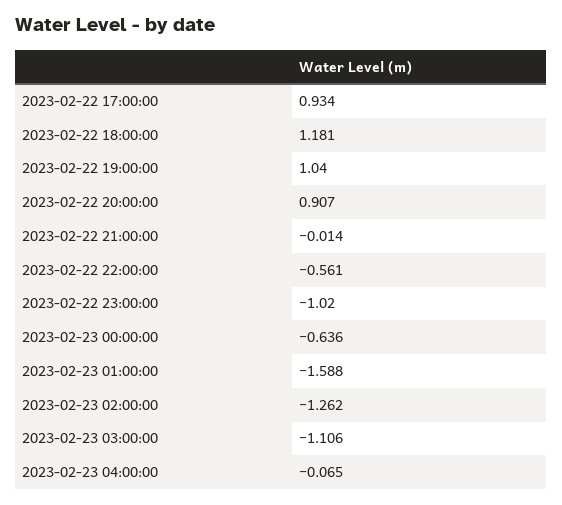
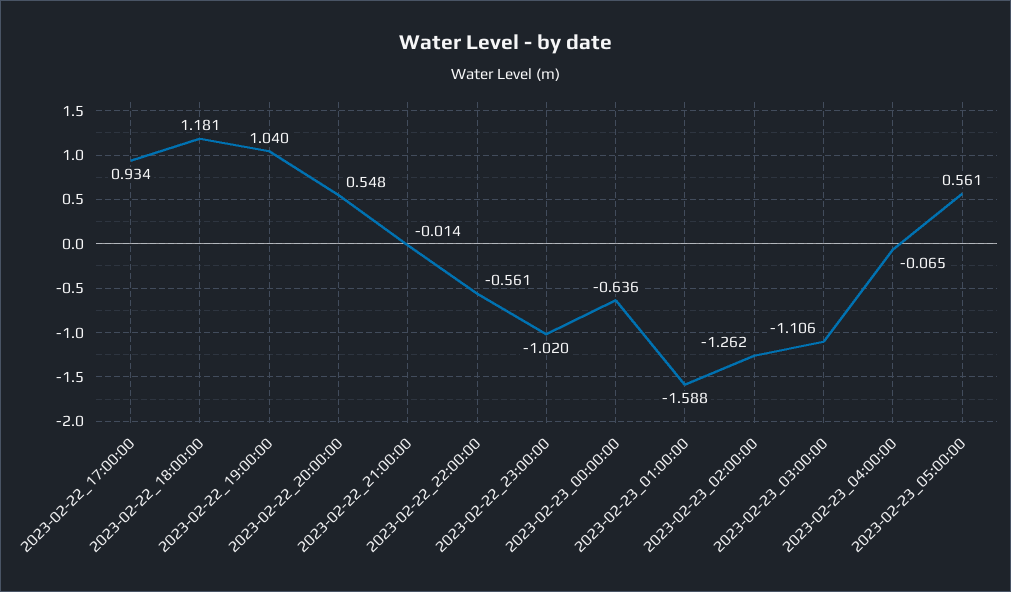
2023-02-22 20:00:00: 0.907 -> 0.548
2023-02-23_05:00:00: none -> 0.561

